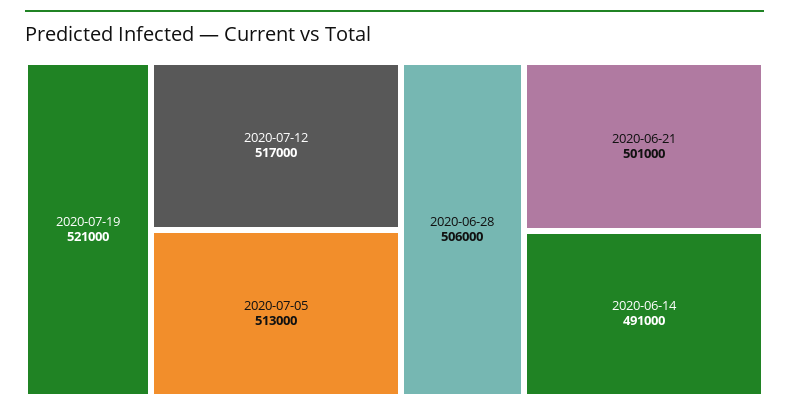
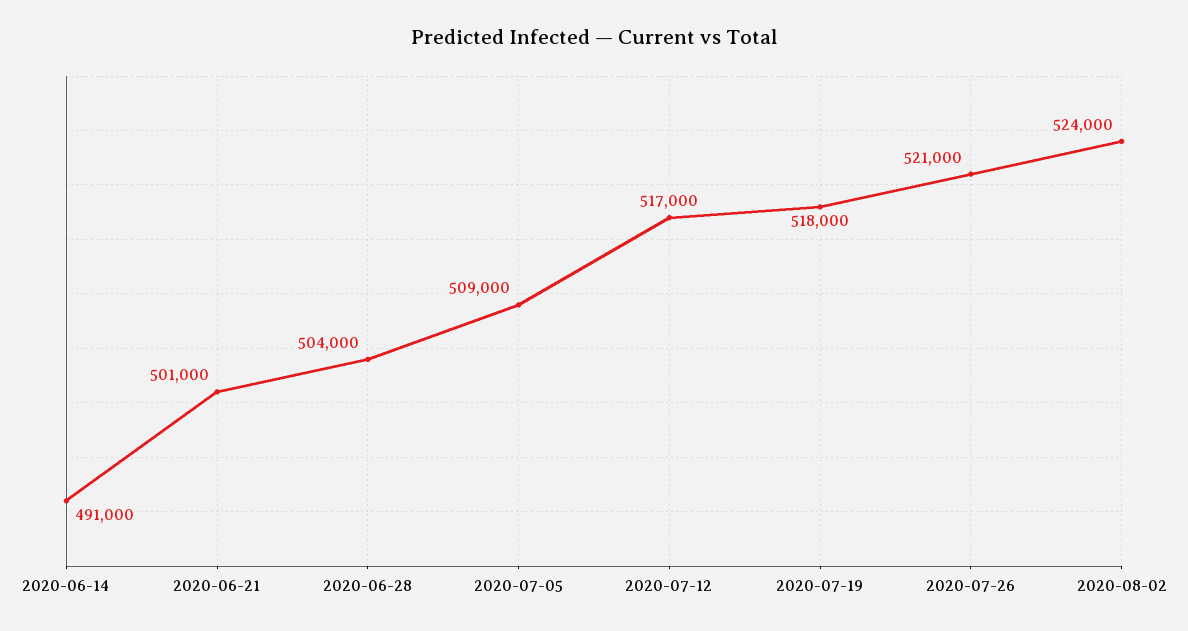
2020-07-19: 521000 -> 518000
2020-07-05: 513000 -> 509000
2020-06-28: 506000 -> 504000
2020-07-26: none -> 521000
2020-08-02: none -> 524000

